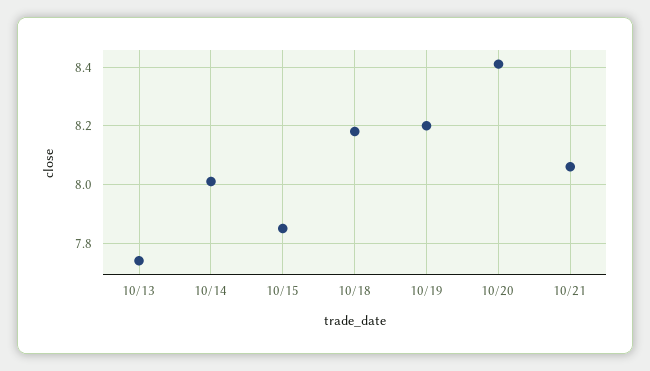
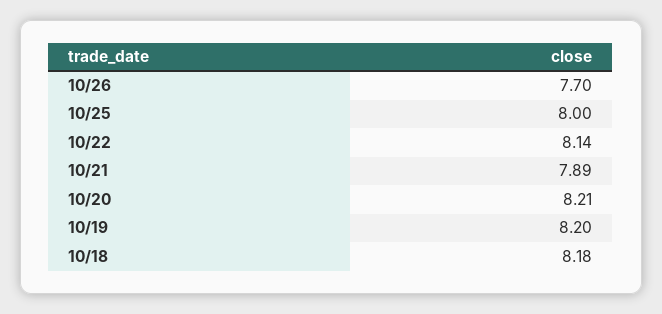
10/13: 7.75 -> none
10/14: 8 -> none
10/15: 7.85 -> none
10/20: 8.4 -> 8.21
10/21: 8.05 -> 7.89
10/26: none -> 7.7
10/25: none -> 8
10/22: none -> 8.14

